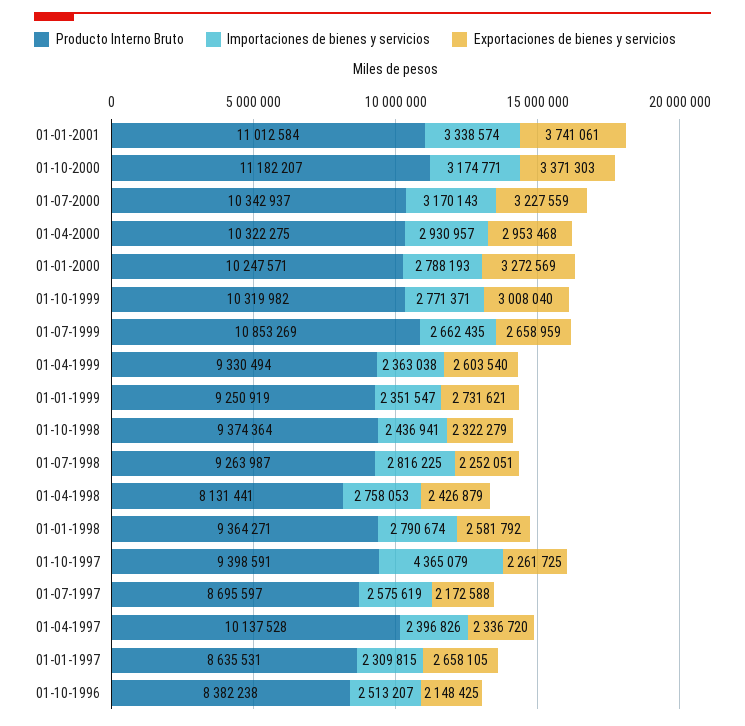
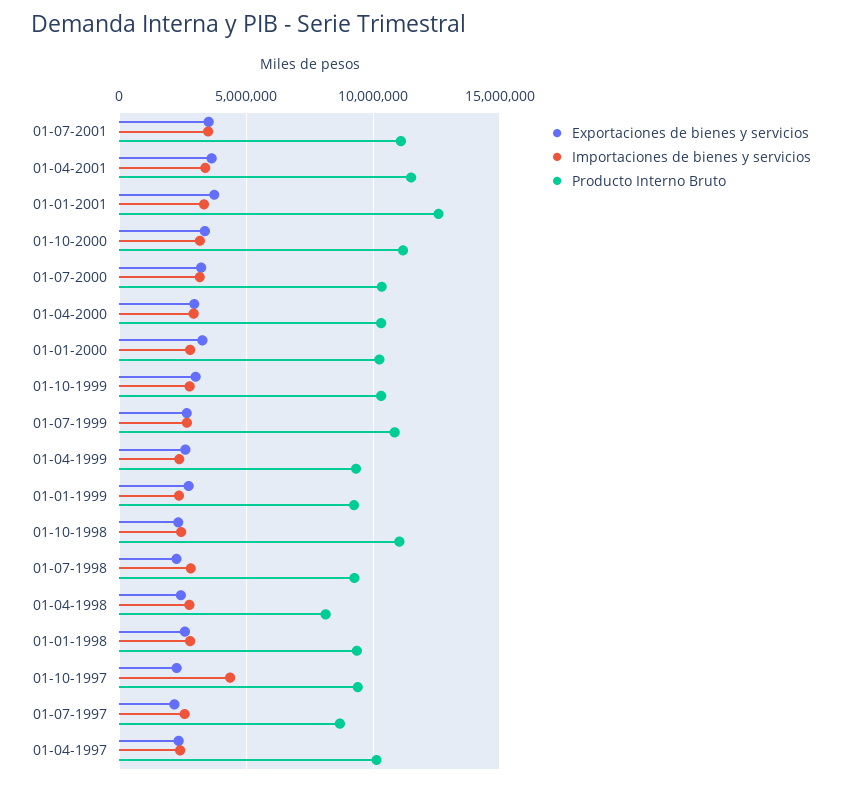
Producto Interno Bruto, 01-01-2001: 11012584 -> 12500000
Producto Interno Bruto, 01-10-1998: 9374364 -> 11000000
Producto Interno Bruto, 01-01-1997: 8635531 -> none
Importaciones de bienes y servicios, 01-01-1997: 2309815 -> none
Exportaciones de bienes y servicios, 01-01-1997: 2658105 -> none
Producto Interno Bruto, 01-10-1996: 8382238 -> none
Importaciones de bienes y servicios, 01-10-1996: 2513207 -> none
Exportaciones de bienes y servicios, 01-10-1996: 2148425 -> none
Exportaciones de bienes y servicios, 01-07-2001: none -> 3500000
Importaciones de bienes y servicios, 01-07-2001: none -> 3500000
Producto Interno Bruto, 01-07-2001: none -> 11000000
Exportaciones de bienes y servicios, 01-04-2001: none -> 3500000
Importaciones de bienes y servicios, 01-04-2001: none -> 3500000
Producto Interno Bruto, 01-04-2001: none -> 11500000

